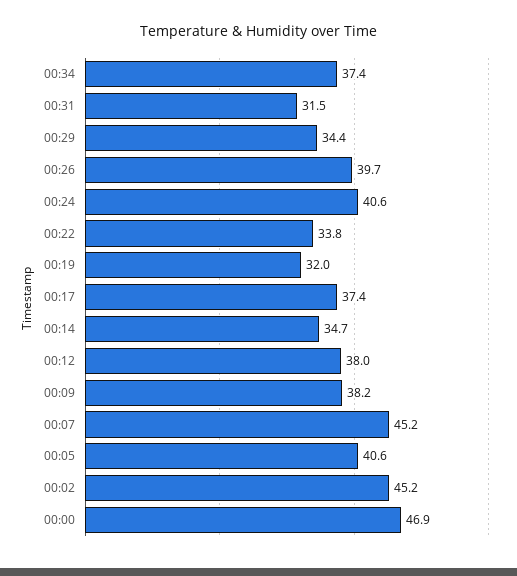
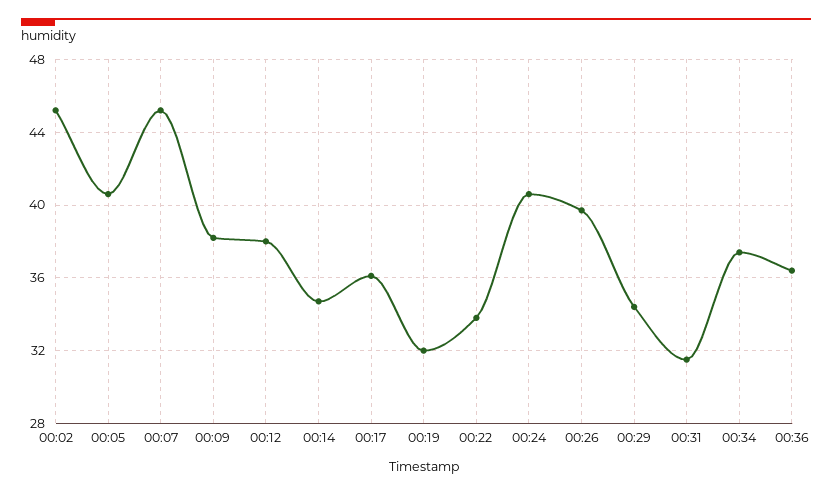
00:17: 37.4 -> 36
00:00: 46.9 -> none
00:36: none -> 36.5

